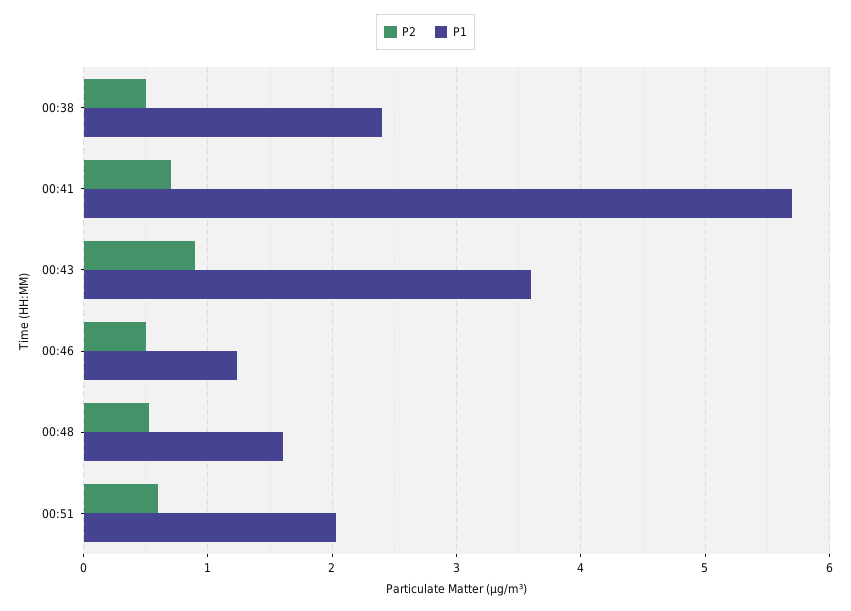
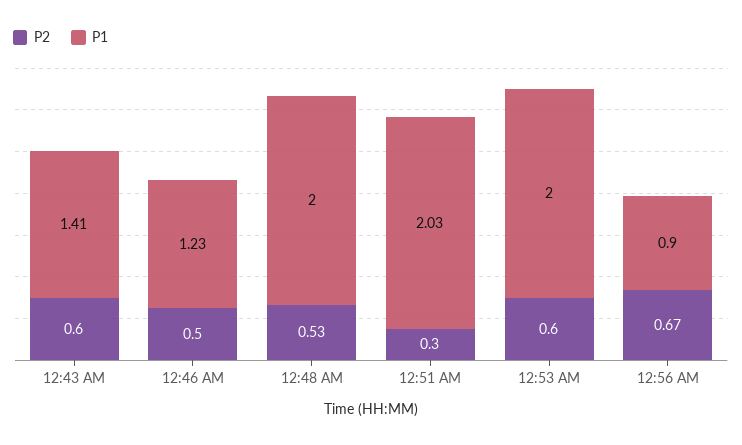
P2, 00:38: 0.5 -> none
P1, 00:38: 2.4 -> none
P2, 00:41: 0.7 -> none
P1, 00:41: 5.7 -> none
P2, 00:43: 0.9 -> 0.6
P1, 00:43: 3.6 -> 1.41
P1, 00:48: 1.6 -> 2
P2, 00:51: 0.6 -> 0.3
P2, 12:53 AM: none -> 0.6
P1, 12:53 AM: none -> 2
P2, 12:56 AM: none -> 0.67
P1, 12:56 AM: none -> 0.9

